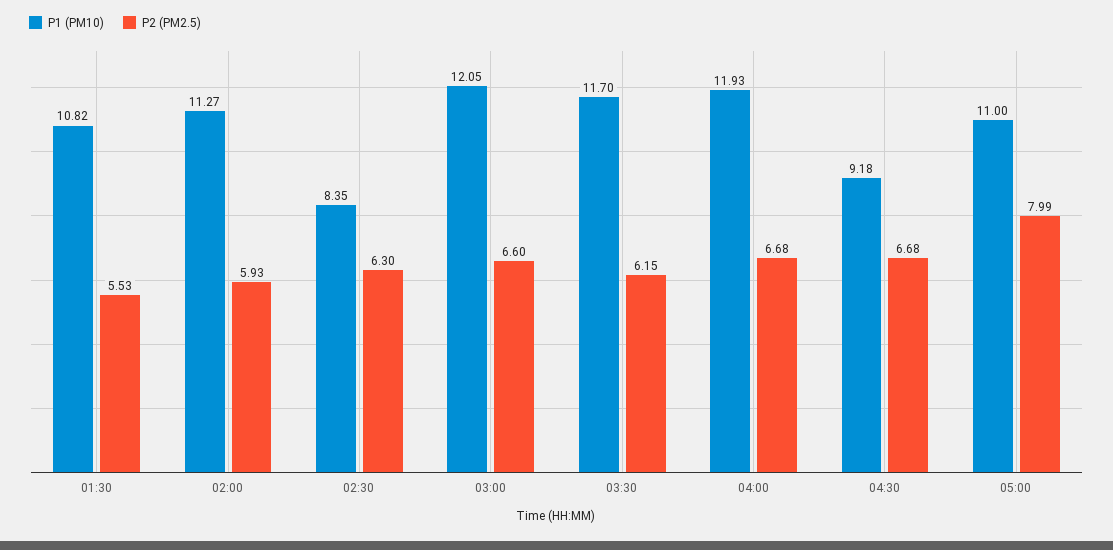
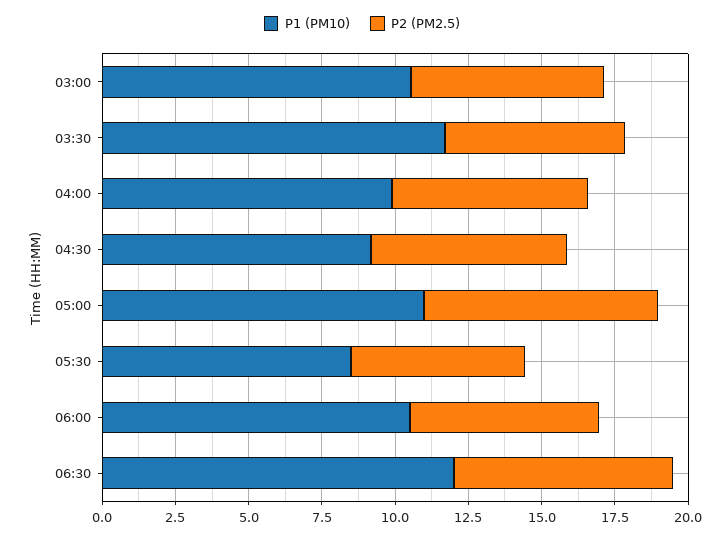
P1 (PM10), 01:30: 10.82 -> none
P2 (PM2.5), 01:30: 5.53 -> none
P1 (PM10), 02:00: 11.27 -> none
P2 (PM2.5), 02:00: 5.93 -> none
P1 (PM10), 02:30: 8.35 -> none
P2 (PM2.5), 02:30: 6.3 -> none
P1 (PM10), 03:00: 12.05 -> 10.5
P1 (PM10), 04:00: 11.93 -> 10
P1 (PM10), 05:30: none -> 8.5
P2 (PM2.5), 05:30: none -> 6
P1 (PM10), 06:00: none -> 10.5
P2 (PM2.5), 06:00: none -> 6.5
P1 (PM10), 06:30: none -> 12
P2 (PM2.5), 06:30: none -> 7.5

